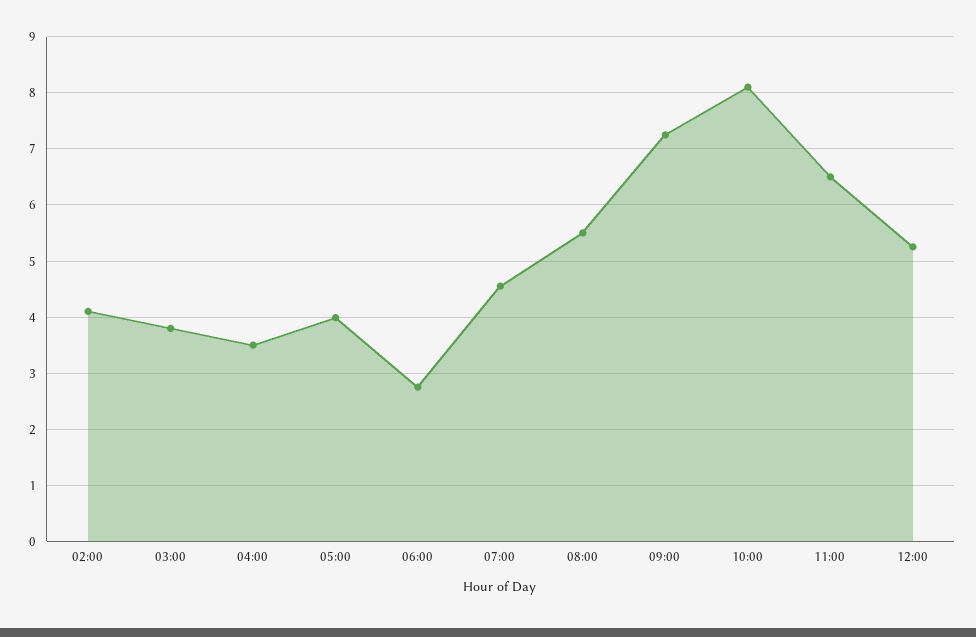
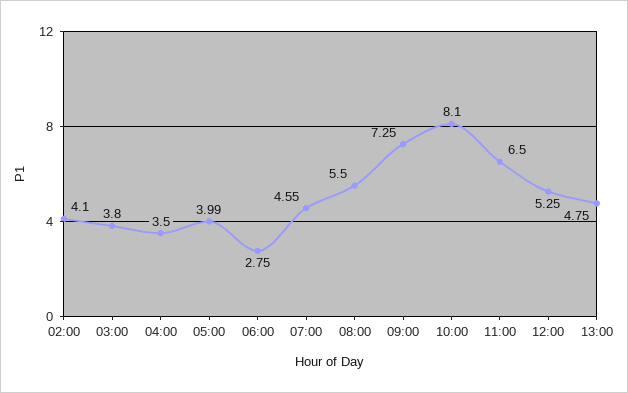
13:00: none -> 4.75

